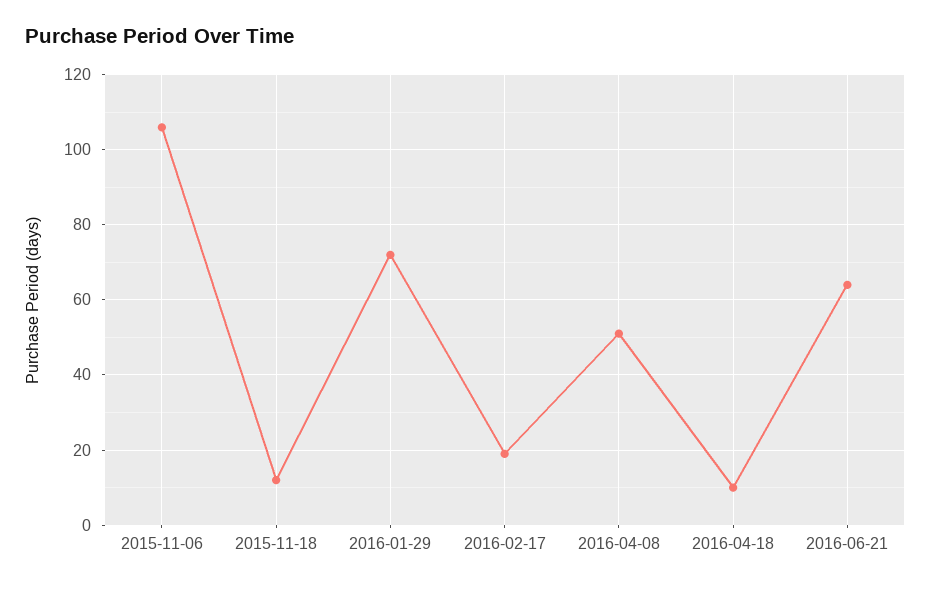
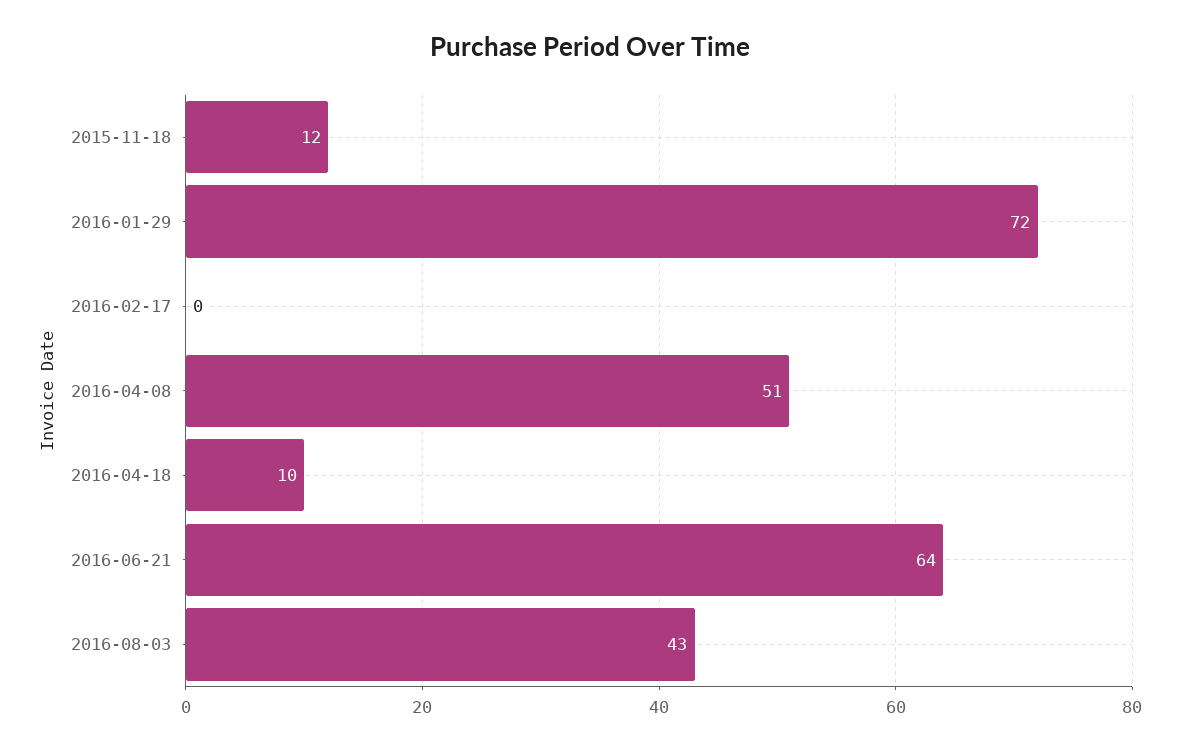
2015-11-06: 105 -> none
2016-02-17: 20 -> 0
2016-08-03: none -> 43

